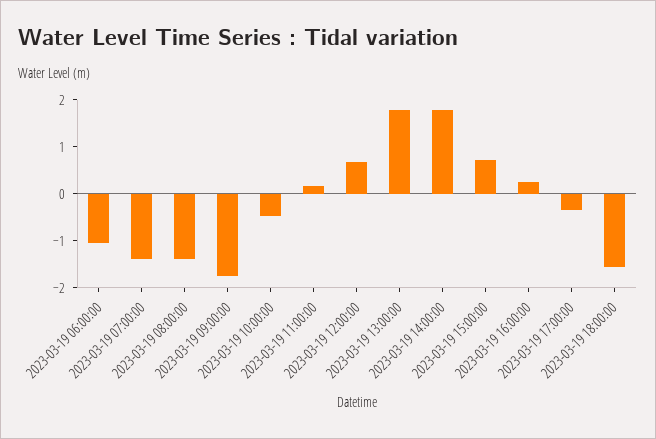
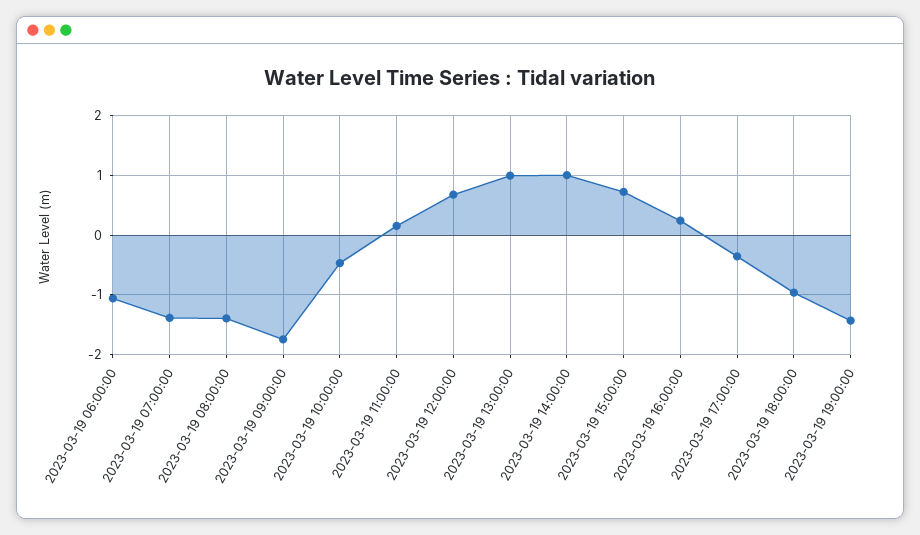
2023-03-19 13:00:00: 1.8 -> 1
2023-03-19 14:00:00: 1.8 -> 1
2023-03-19 18:00:00: -1.6 -> -1
2023-03-19 19:00:00: none -> -1.4

